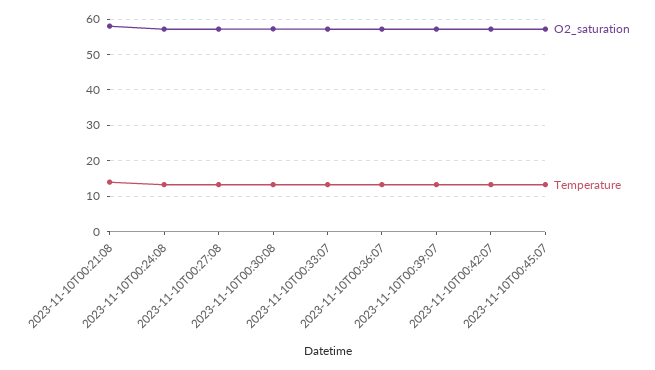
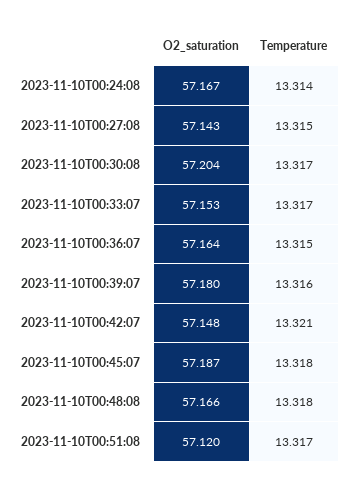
O2_saturation, 2023-11-10T00:21:08: 58 -> none
Temperature, 2023-11-10T00:21:08: 14 -> none
O2_saturation, 2023-11-10T00:48:08: none -> 57.166
Temperature, 2023-11-10T00:48:08: none -> 13.318
O2_saturation, 2023-11-10T00:51:08: none -> 57.12
Temperature, 2023-11-10T00:51:08: none -> 13.317

